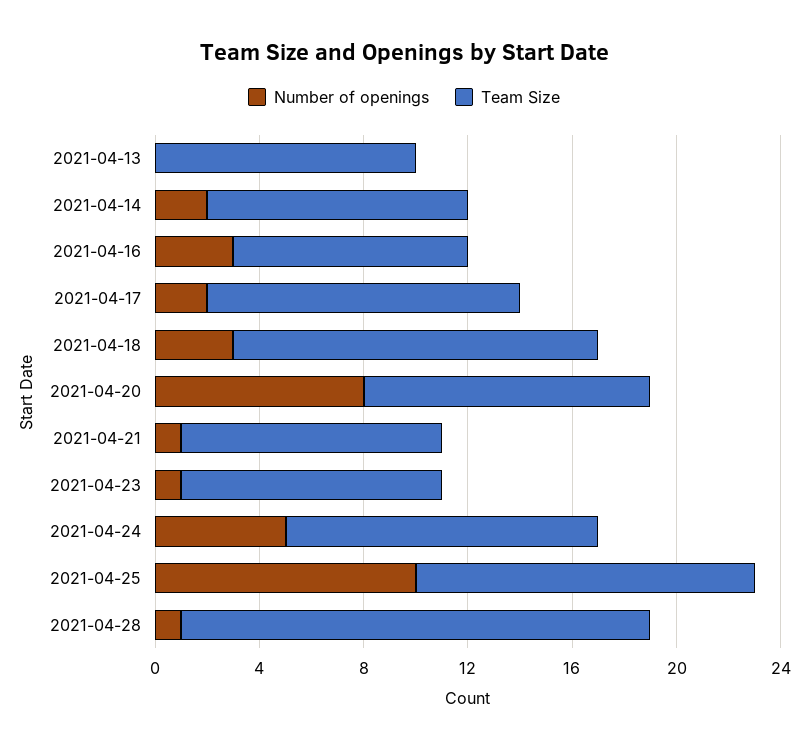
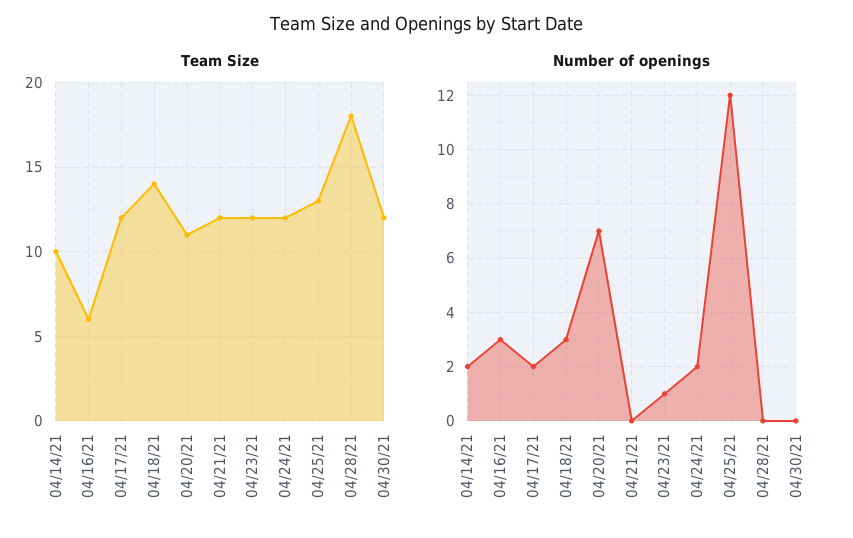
Number of openings, 2021-04-13: 0 -> none
Team Size, 2021-04-13: 10 -> none
Team Size, 2021-04-16: 9 -> 6
Number of openings, 2021-04-20: 8 -> 7
Number of openings, 2021-04-21: 1 -> 0
Team Size, 2021-04-21: 10 -> 12
Team Size, 2021-04-23: 10 -> 12
Number of openings, 2021-04-24: 5 -> 2
Number of openings, 2021-04-25: 10 -> 12
Number of openings, 2021-04-28: 1 -> 0
Team Size, 04/30/21: none -> 12
Number of openings, 04/30/21: none -> 0

